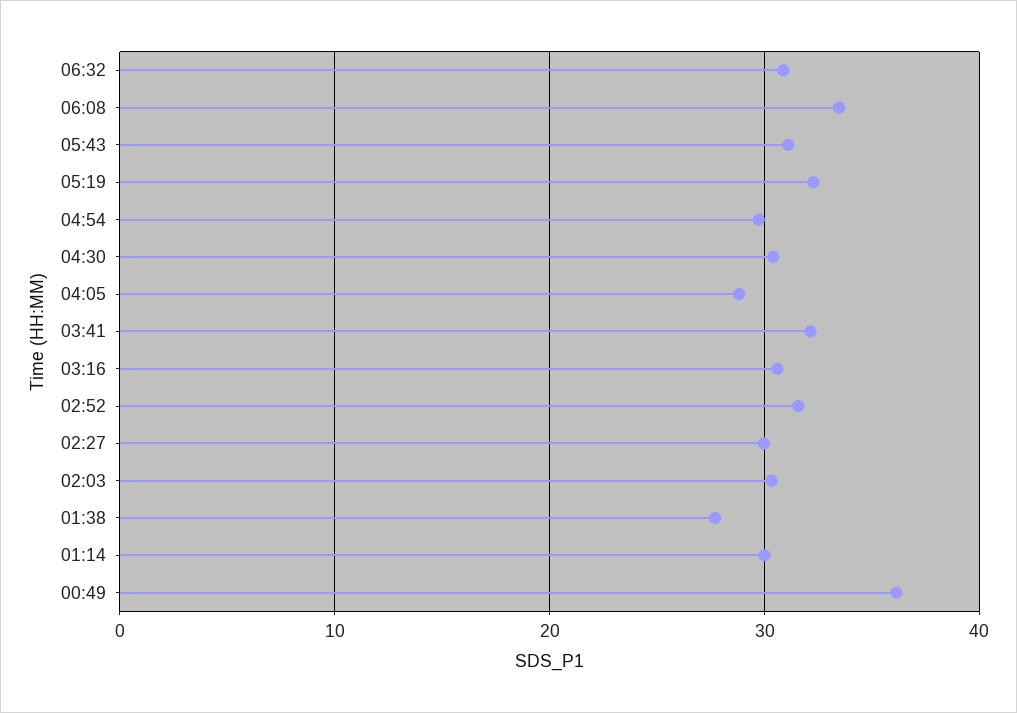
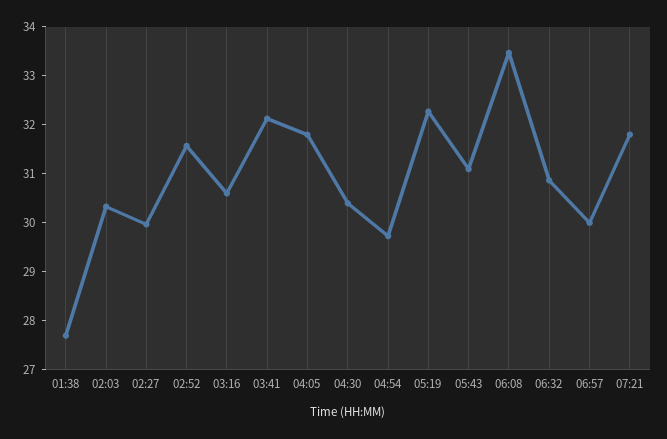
04:05: 29 -> 31.8
01:14: 30 -> none
00:49: 36 -> none
06:57: none -> 30
07:21: none -> 31.8

